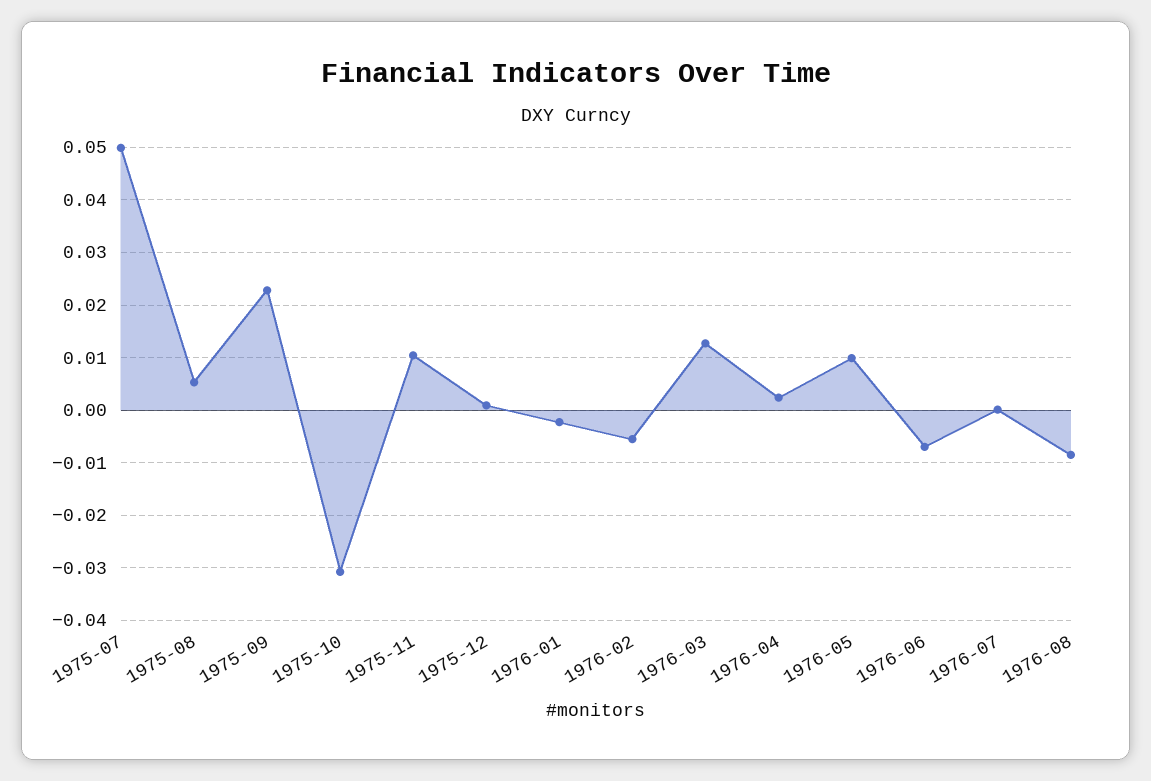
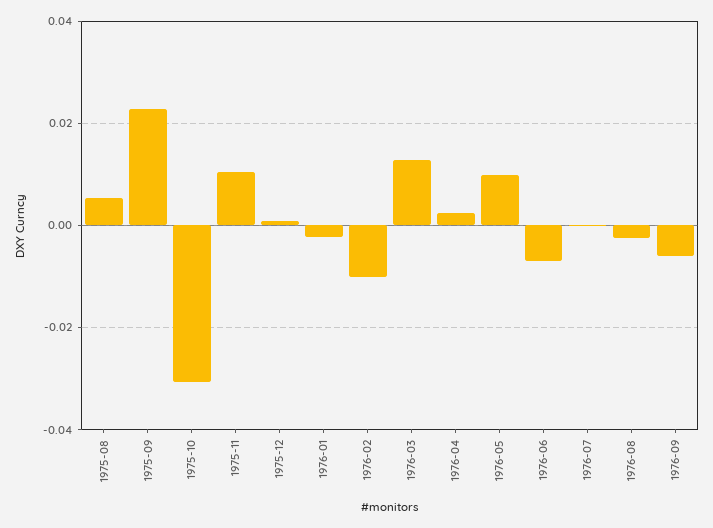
1975-07: 0.05 -> none
1976-02: -0.006 -> -0.01
1976-08: -0.008 -> -0.002
1976-09: none -> -0.006

